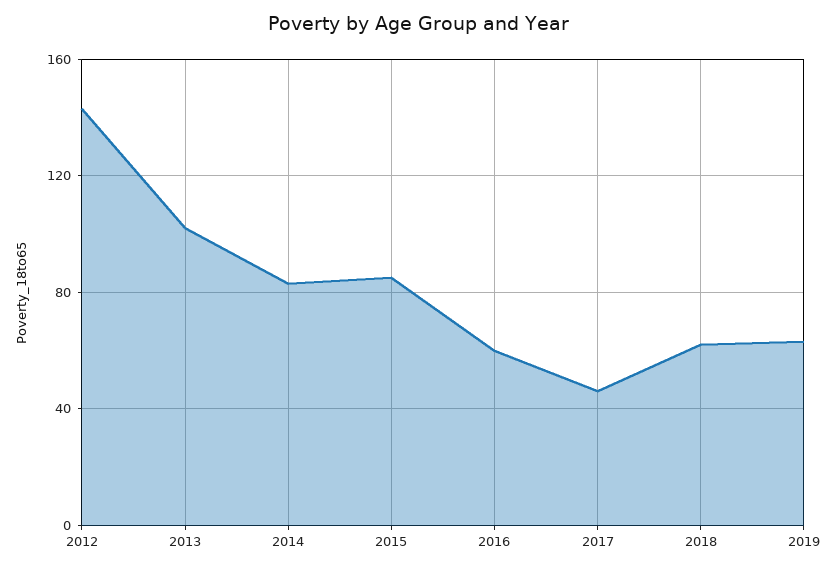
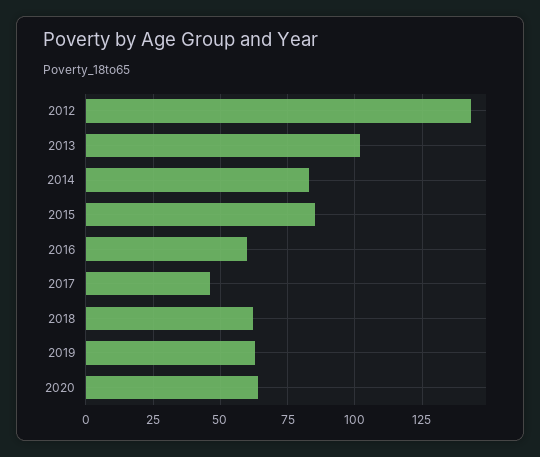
2020: none -> 65

